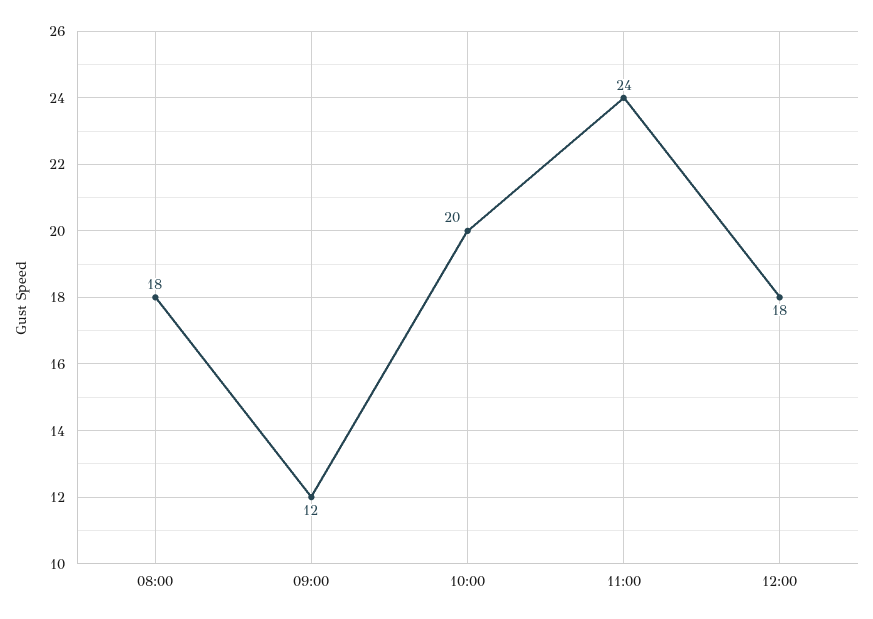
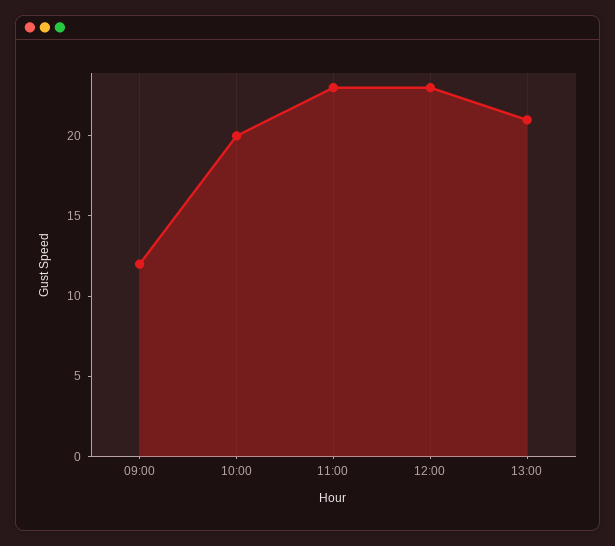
08:00: 18 -> none
11:00: 24 -> 23
12:00: 18 -> 23
13:00: none -> 21

